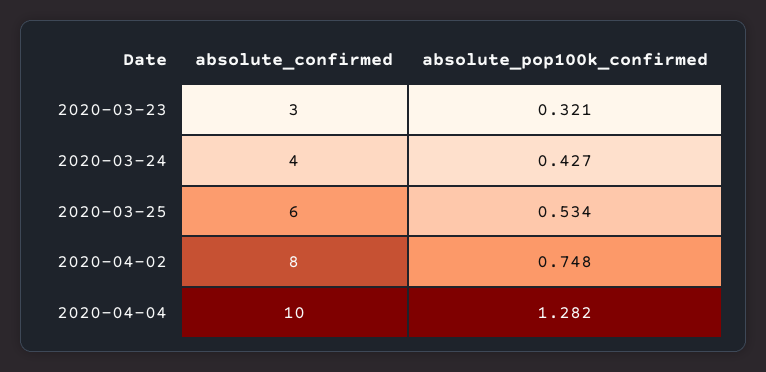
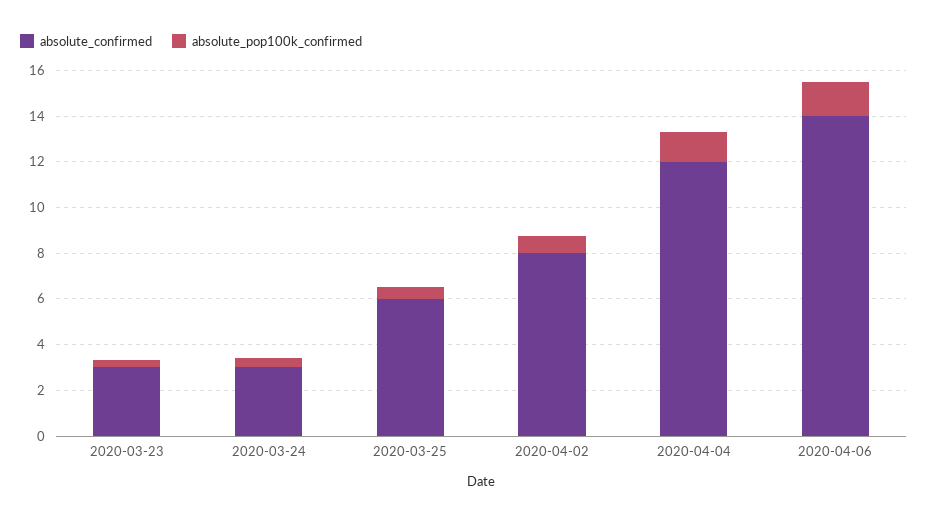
absolute_confirmed, 2020-03-24: 4 -> 3
absolute_confirmed, 2020-04-04: 10 -> 12
absolute_confirmed, 2020-04-06: none -> 14
absolute_pop100k_confirmed, 2020-04-06: none -> 1.5

